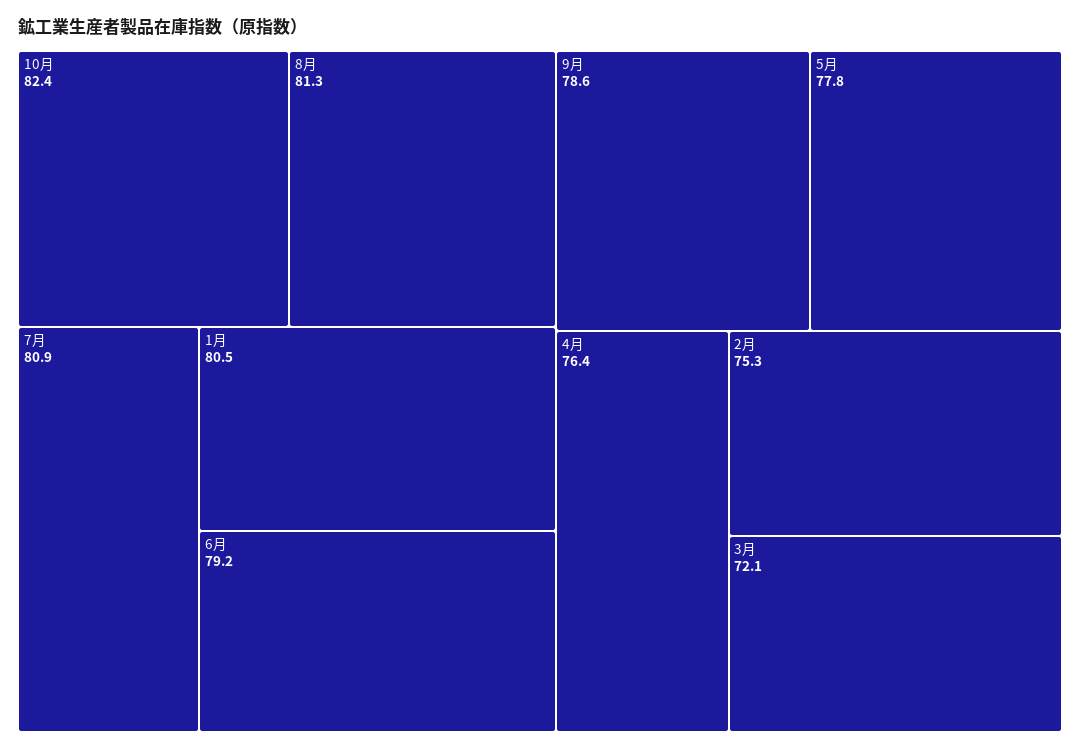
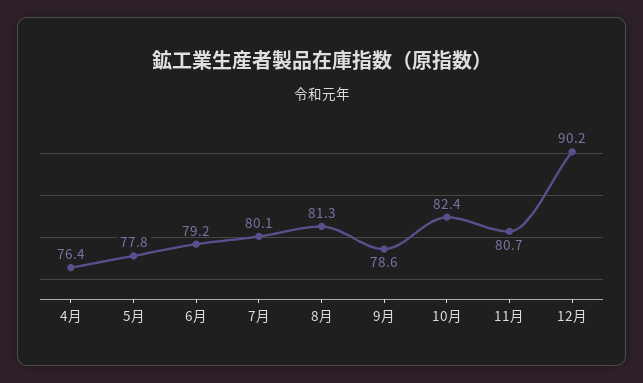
7月: 80.9 -> 80.1
1月: 80.5 -> none
2月: 75.3 -> none
3月: 72.1 -> none
11月: none -> 80.7
12月: none -> 90.2

